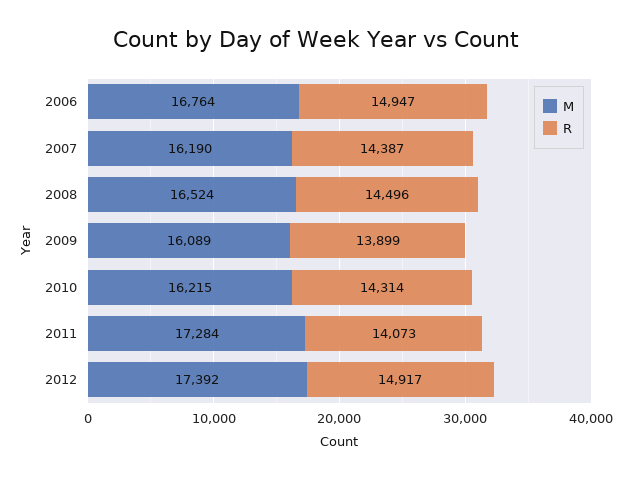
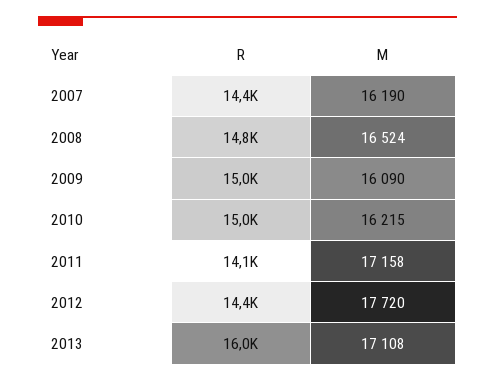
M, 2006: 16764 -> none
R, 2006: 14947 -> none
R, 2008: 14496 -> 14800
M, 2009: 16089 -> 16090
R, 2009: 13899 -> 15000
R, 2010: 14314 -> 15000
M, 2011: 17284 -> 17158
M, 2012: 17392 -> 17720
R, 2012: 14917 -> 14400
R, 2013: none -> 16000
M, 2013: none -> 17108

